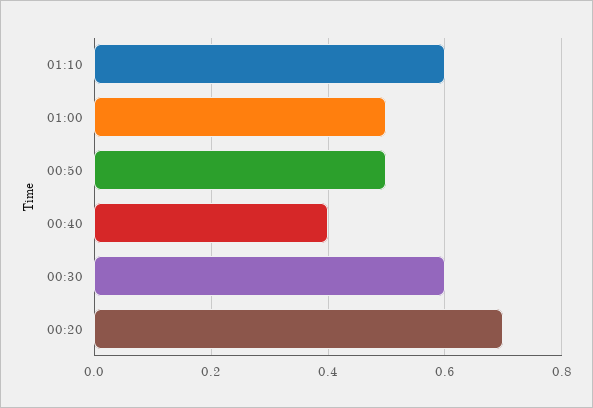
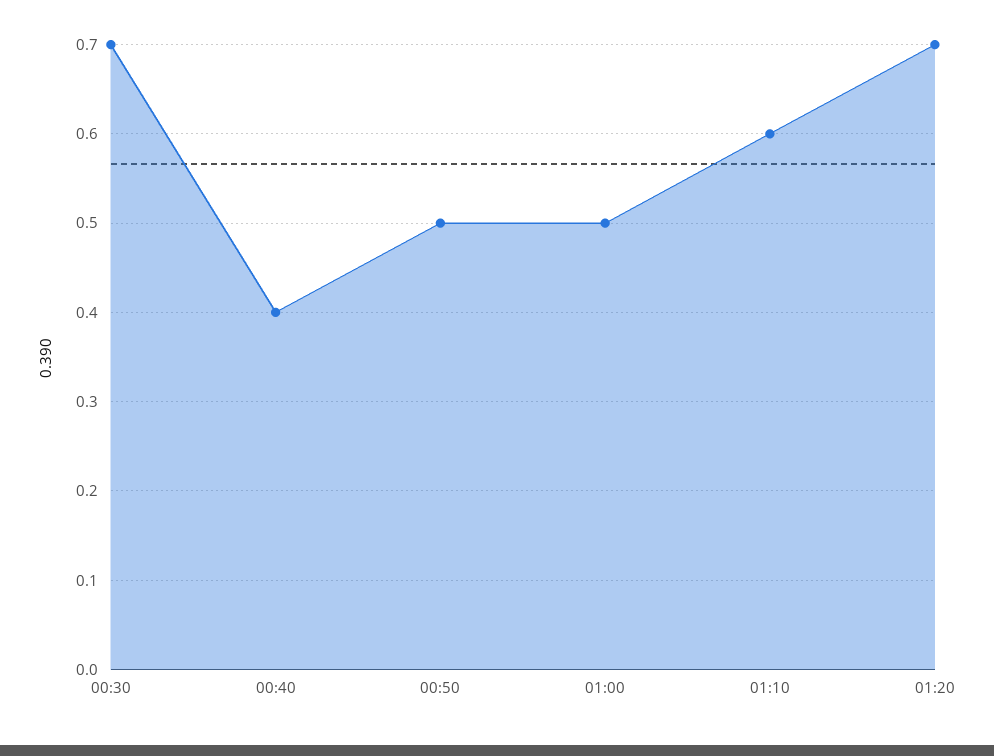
00:30: 0.6 -> 0.7
00:20: 0.7 -> none
01:20: none -> 0.7

